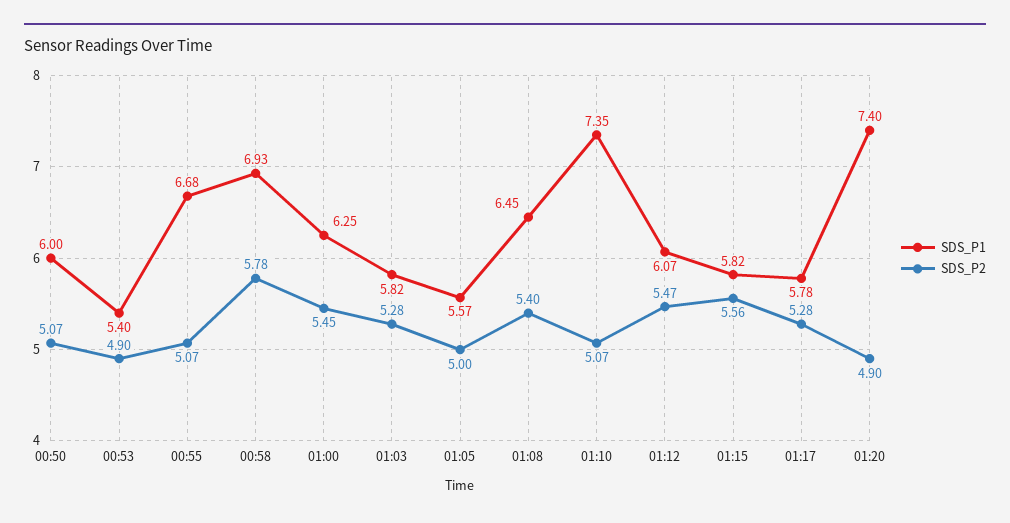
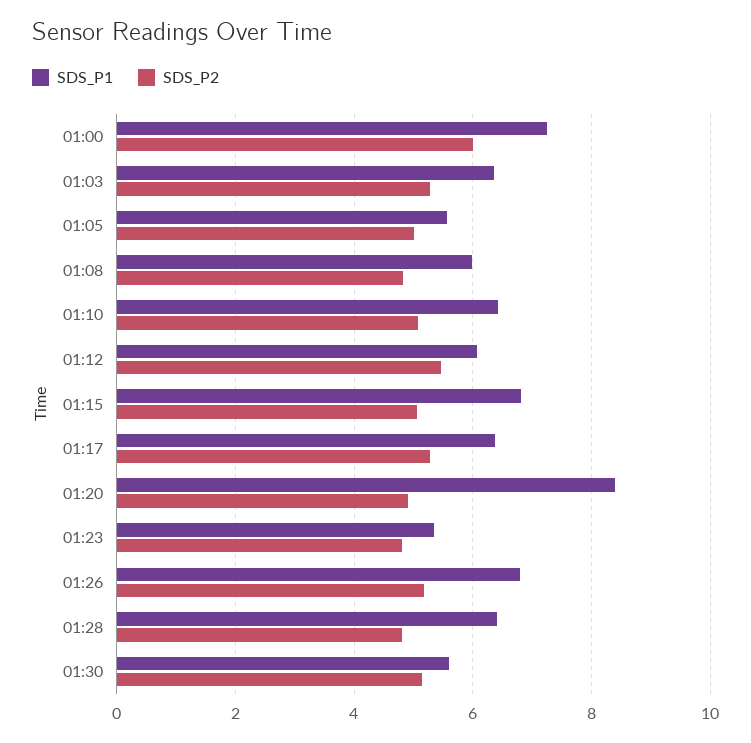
SDS_P1, 00:50: 6 -> none
SDS_P2, 00:50: 5.07 -> none
SDS_P1, 00:53: 5.4 -> none
SDS_P2, 00:53: 4.9 -> none
SDS_P1, 00:55: 6.68 -> none
SDS_P2, 00:55: 5.07 -> none
SDS_P1, 00:58: 6.93 -> none
SDS_P2, 00:58: 5.78 -> none
SDS_P1, 01:00: 6.25 -> 7.2
SDS_P2, 01:00: 5.45 -> 6
SDS_P1, 01:03: 5.82 -> 6.4
SDS_P1, 01:08: 6.45 -> 6
SDS_P2, 01:08: 5.4 -> 4.8
SDS_P1, 01:10: 7.35 -> 6.4
SDS_P1, 01:15: 5.82 -> 6.8
SDS_P2, 01:15: 5.56 -> 5
SDS_P1, 01:17: 5.78 -> 6.4
SDS_P1, 01:20: 7.4 -> 8.4
SDS_P1, 01:23: none -> 5.4
SDS_P2, 01:23: none -> 4.8
SDS_P1, 01:26: none -> 6.8
SDS_P2, 01:26: none -> 5.2
SDS_P1, 01:28: none -> 6.4
SDS_P2, 01:28: none -> 4.8
SDS_P1, 01:30: none -> 5.6
SDS_P2, 01:30: none -> 5.2

